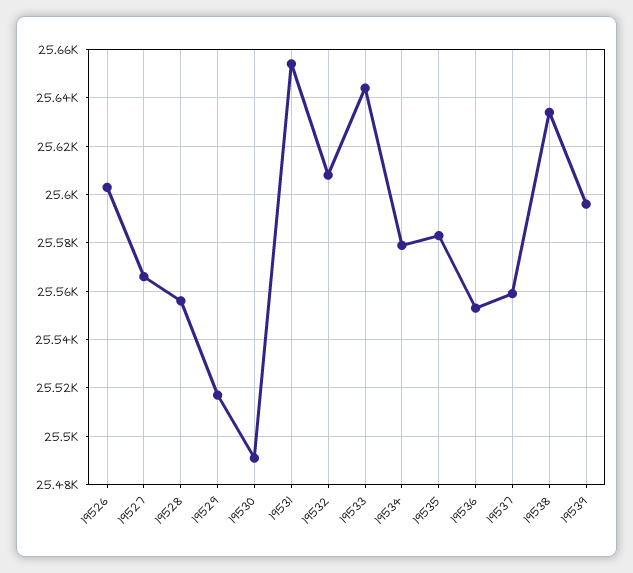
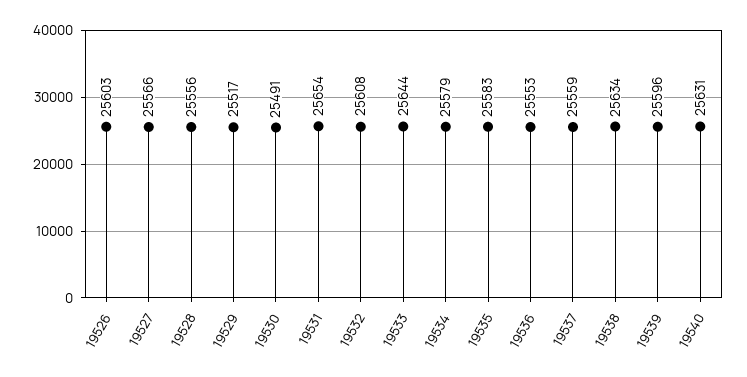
19540: none -> 25631

